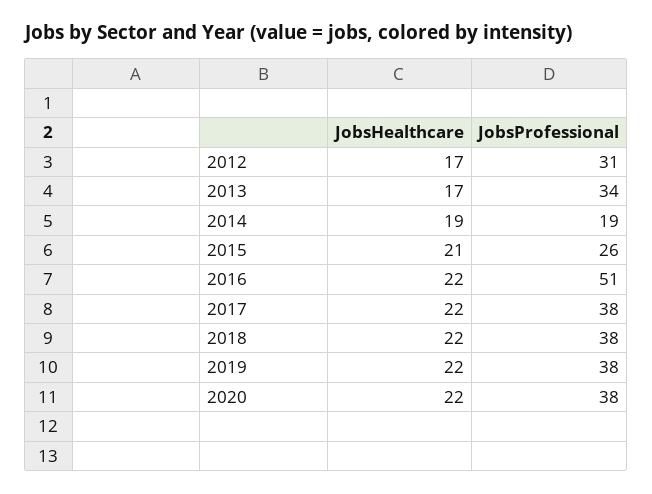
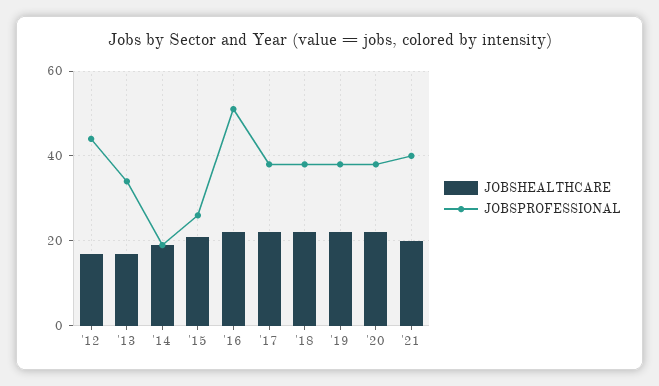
JobsProfessional, 2012: 31 -> 45
JobsHealthcare, '21: none -> 20
JobsProfessional, '21: none -> 40

